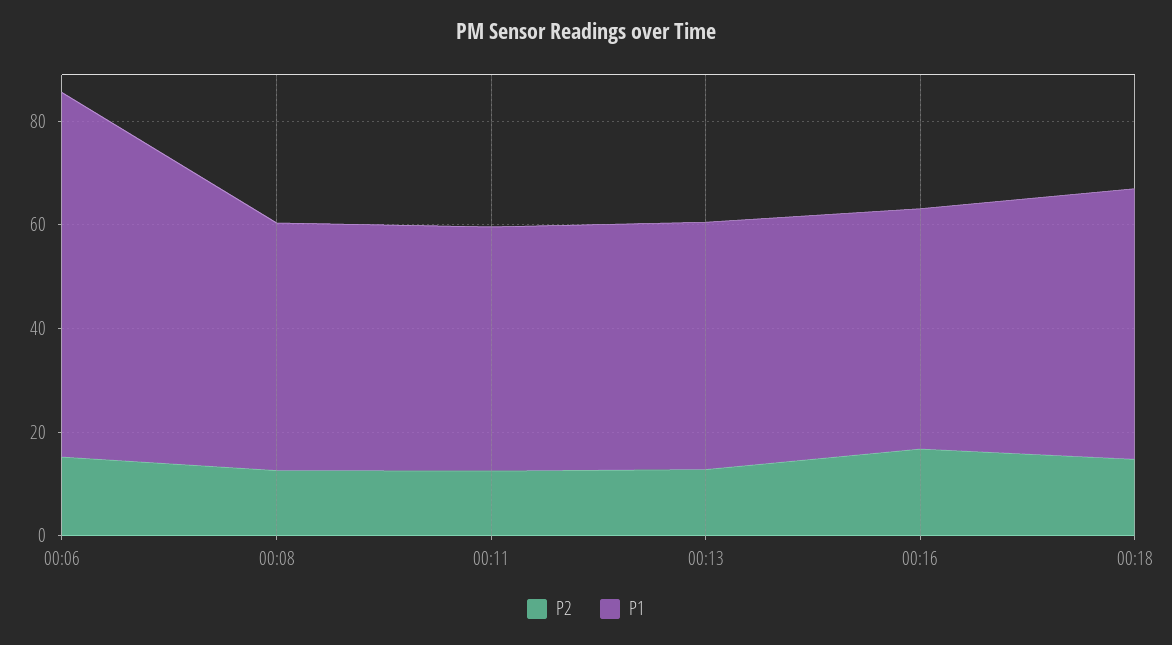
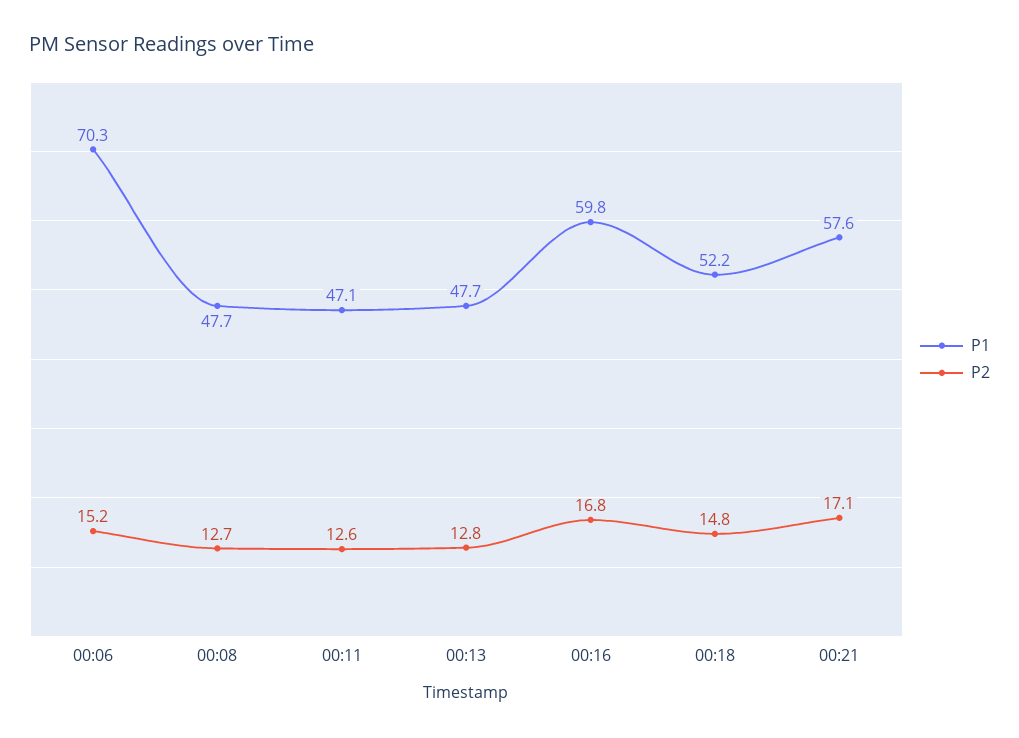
P1, 00:16: 45 -> 59.8
P1, 00:21: none -> 57.6
P2, 00:21: none -> 17.1

